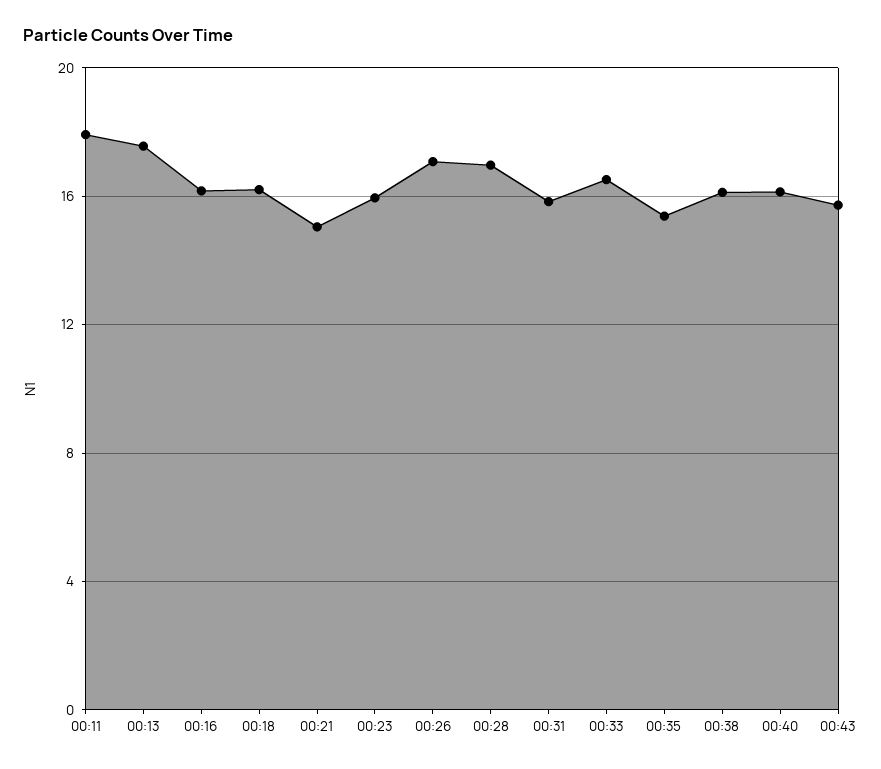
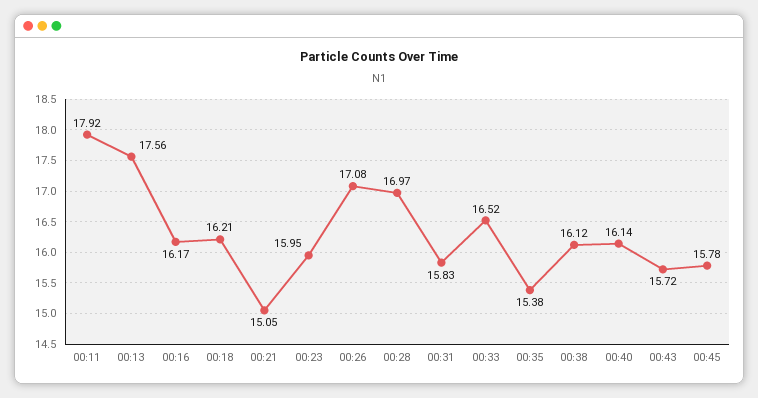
00:45: none -> 15.78

